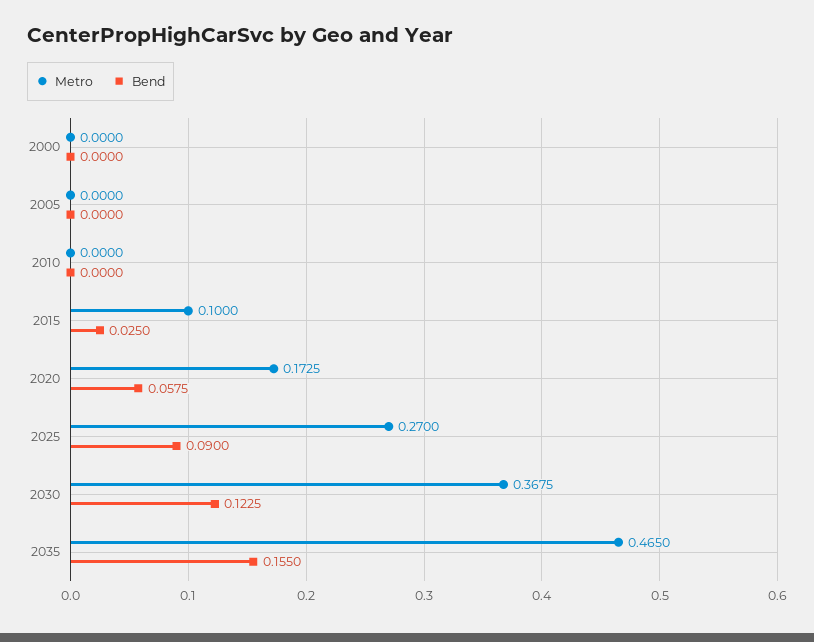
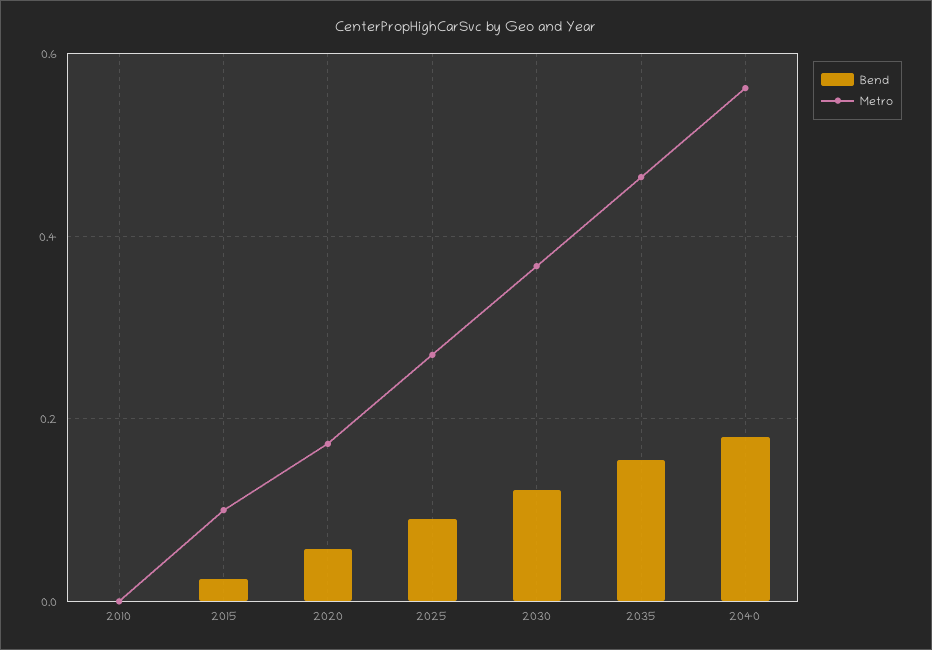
Metro, 2000: 0 -> none
Bend, 2000: 0 -> none
Metro, 2005: 0 -> none
Bend, 2005: 0 -> none
Bend, 2040: none -> 0.18
Metro, 2040: none -> 0.56

